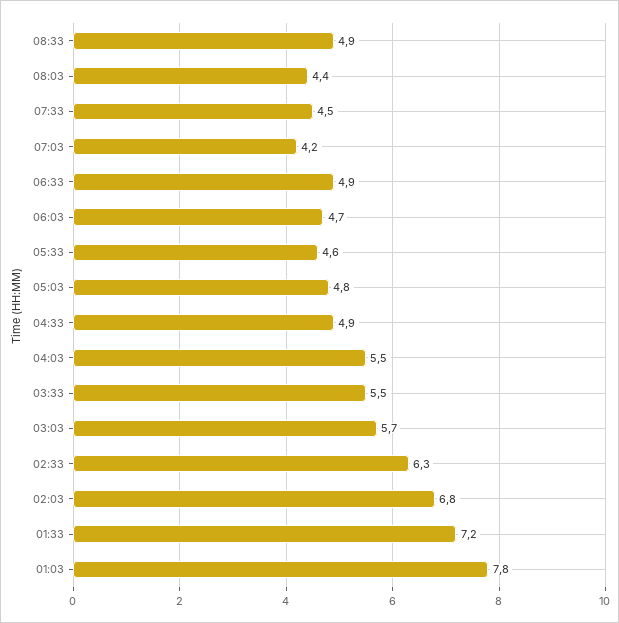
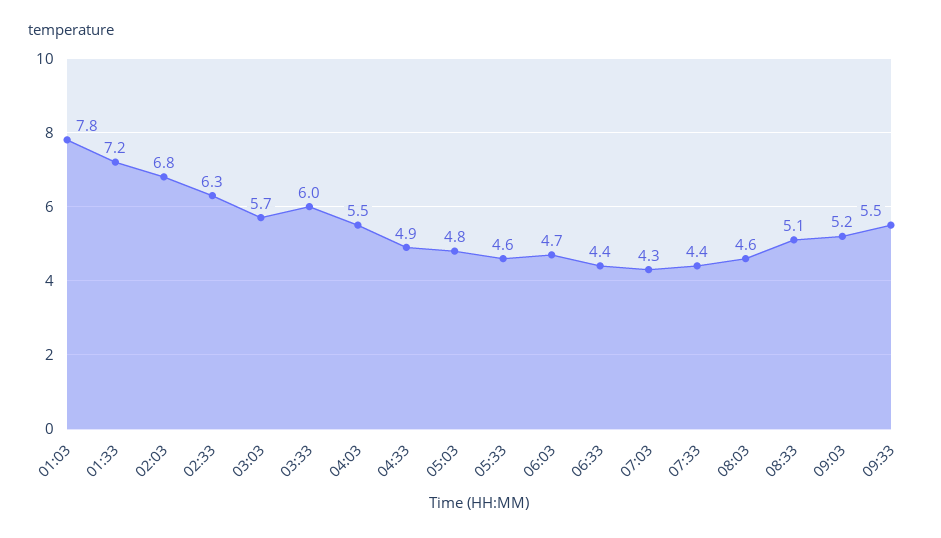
08:33: 4.9 -> 5.1
08:03: 4.4 -> 4.6
07:33: 4.5 -> 4.4
07:03: 4.2 -> 4.3
06:33: 4.9 -> 4.4
03:33: 5.5 -> 6
09:03: none -> 5.2
09:33: none -> 5.5

